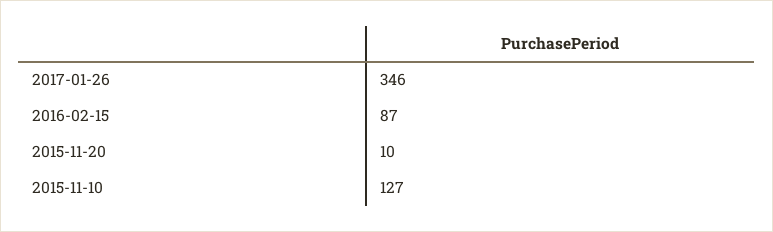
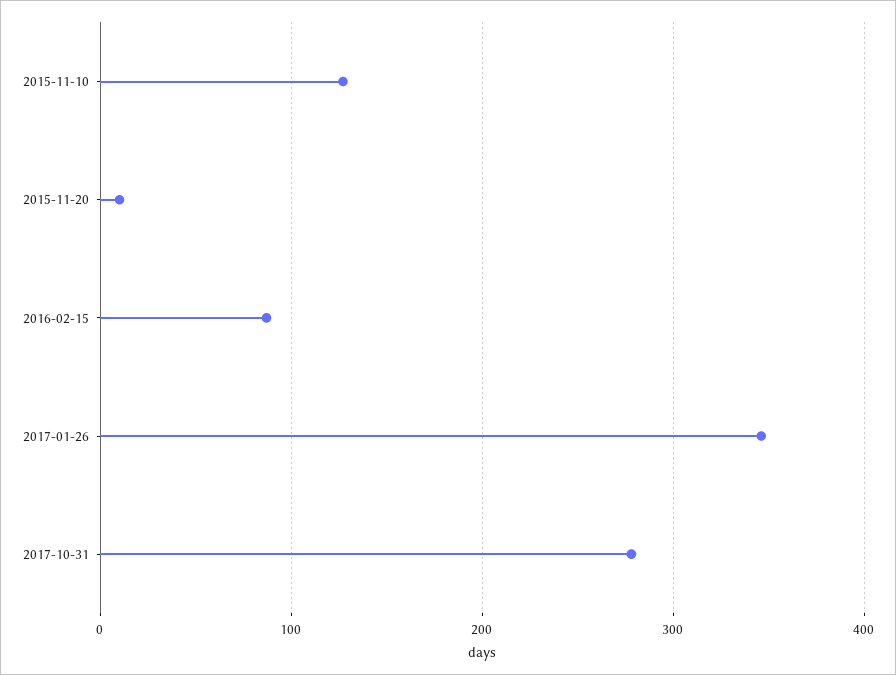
2017-10-31: none -> 280

